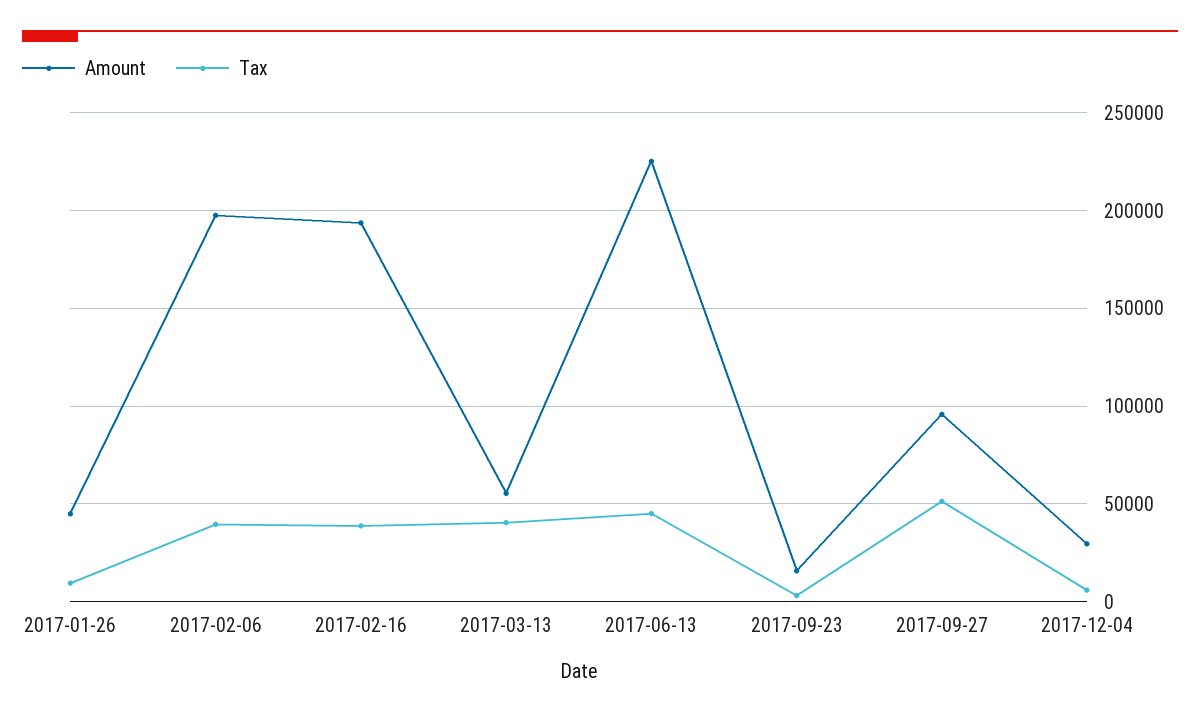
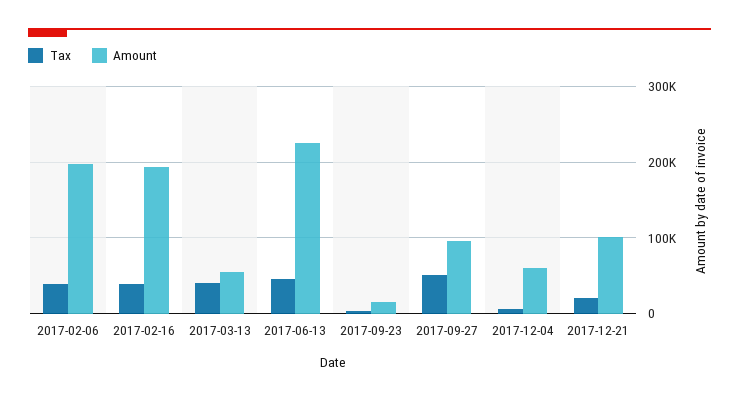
Amount, 2017-01-26: 45000 -> none
Tax, 2017-01-26: 10000 -> none
Amount, 2017-12-04: 30000 -> 60000
Tax, 2017-12-21: none -> 20000
Amount, 2017-12-21: none -> 100000

